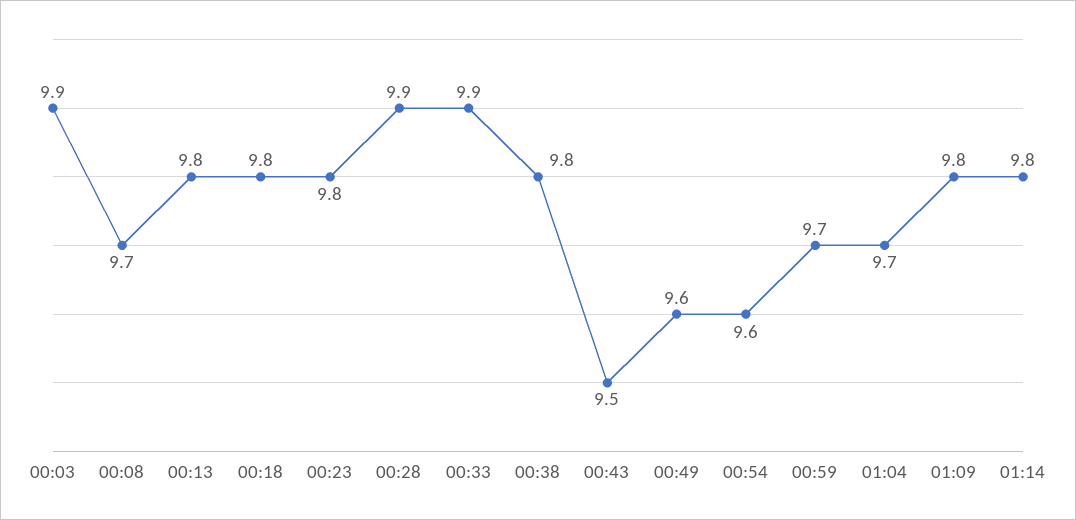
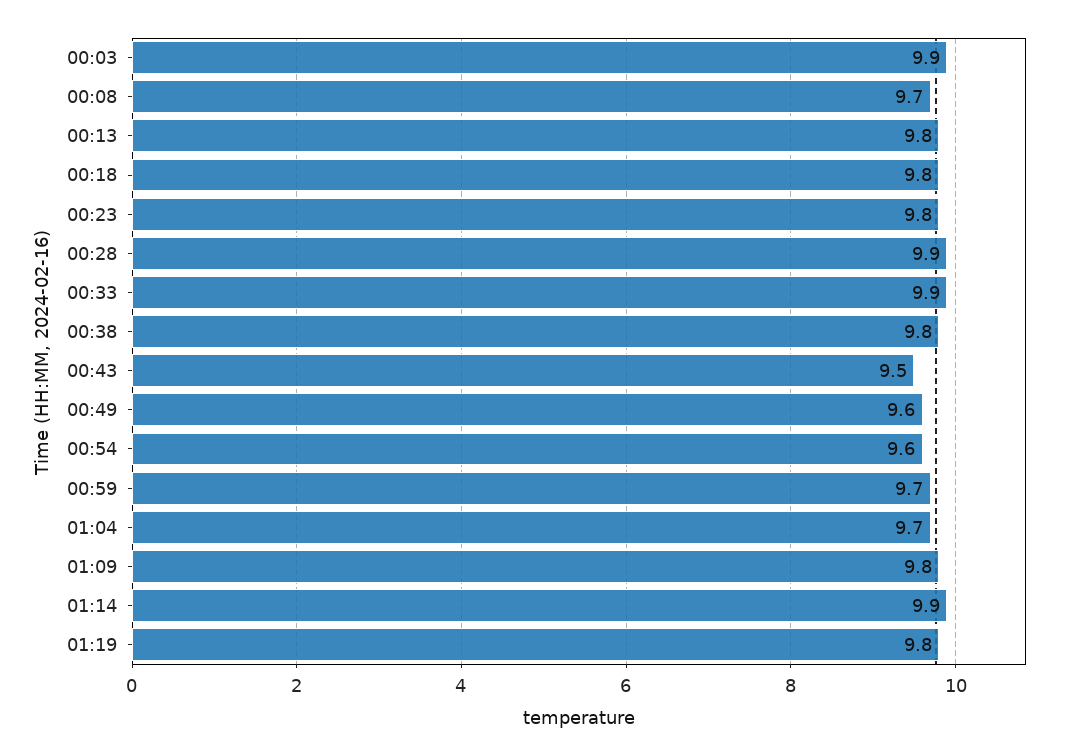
01:14: 9.8 -> 9.9
01:19: none -> 9.8

